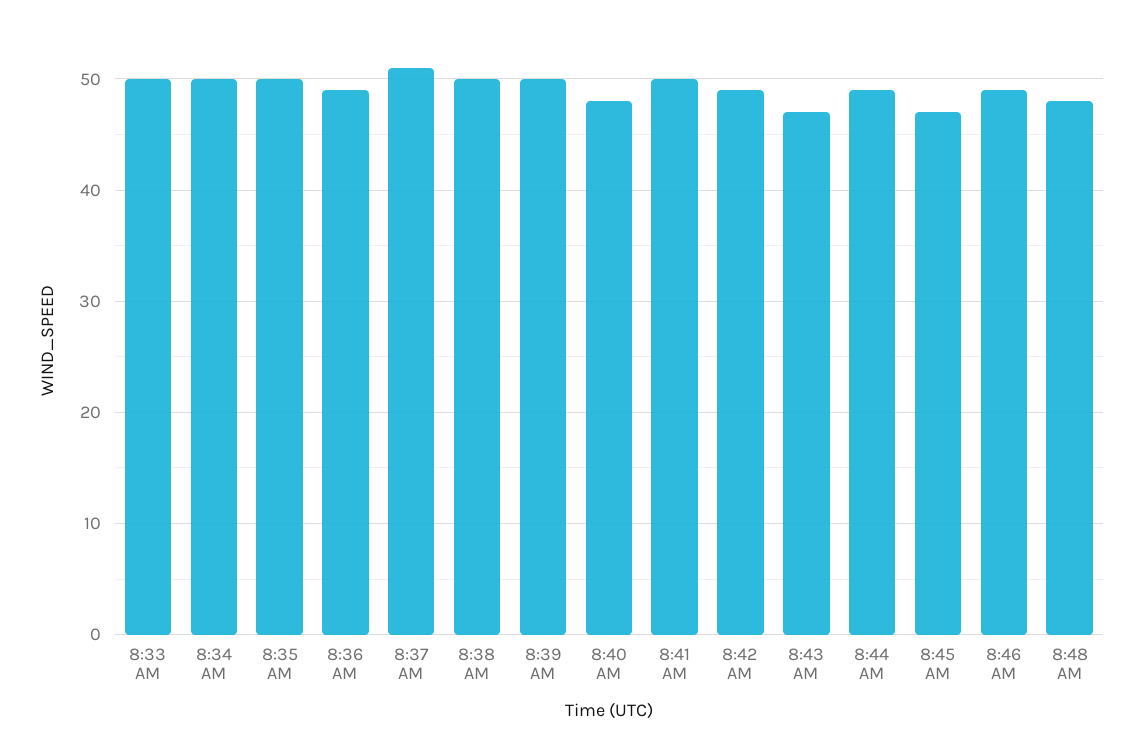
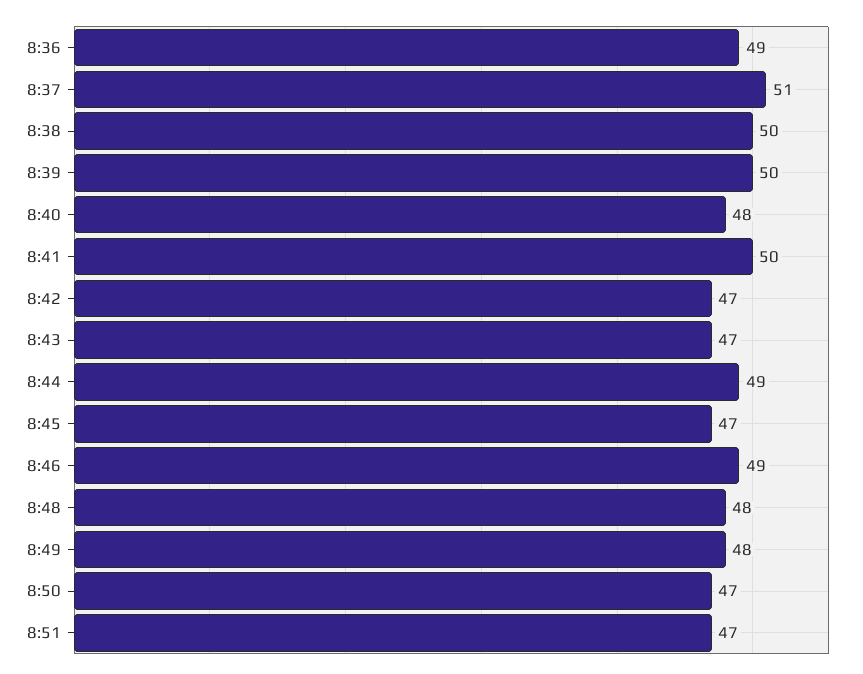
8:33 AM: 50 -> none
8:34 AM: 50 -> none
8:35 AM: 50 -> none
8:42 AM: 49 -> 47
8:49: none -> 48
8:50: none -> 47
8:51: none -> 47

